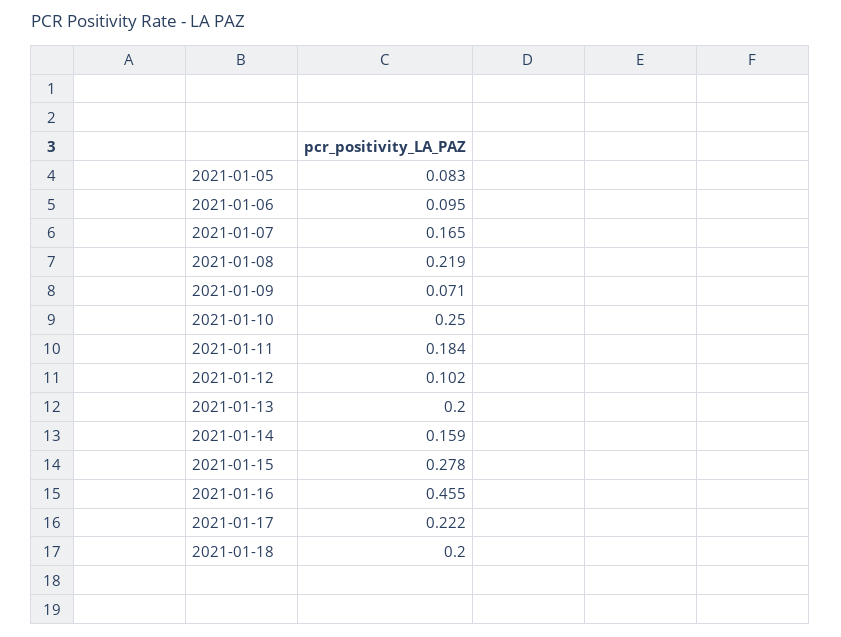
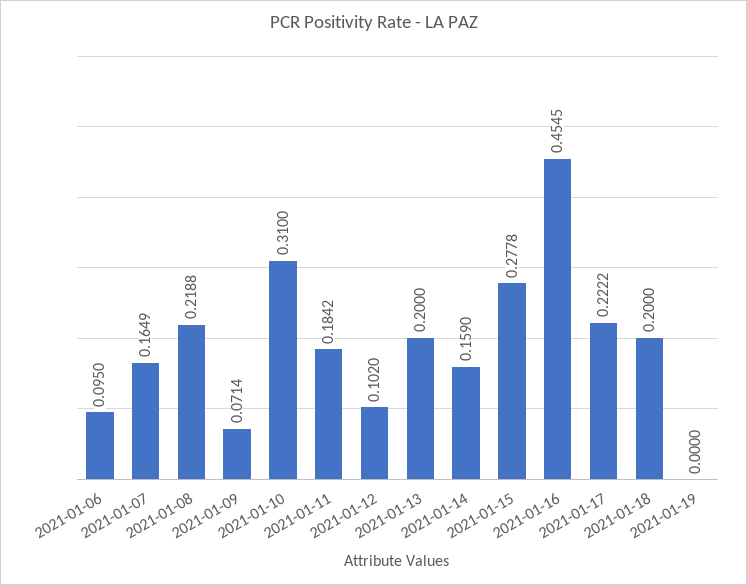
2021-01-05: 0.083 -> none
2021-01-10: 0.25 -> 0.31
2021-01-19: none -> 0

